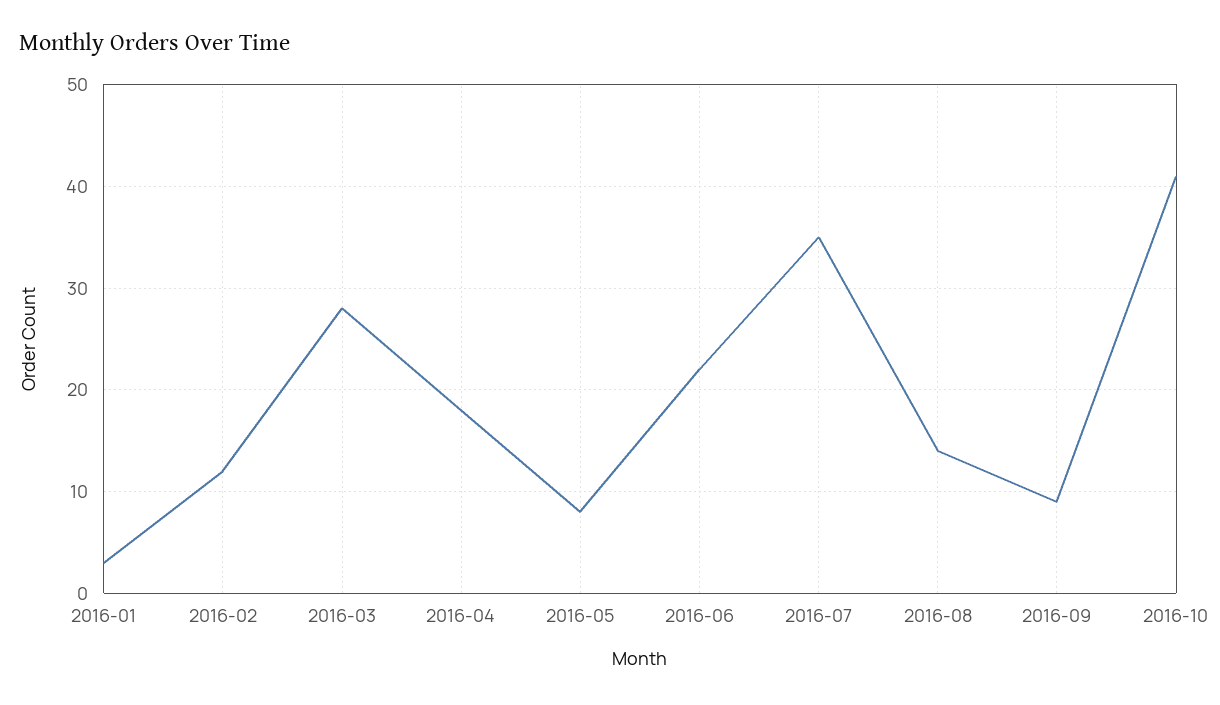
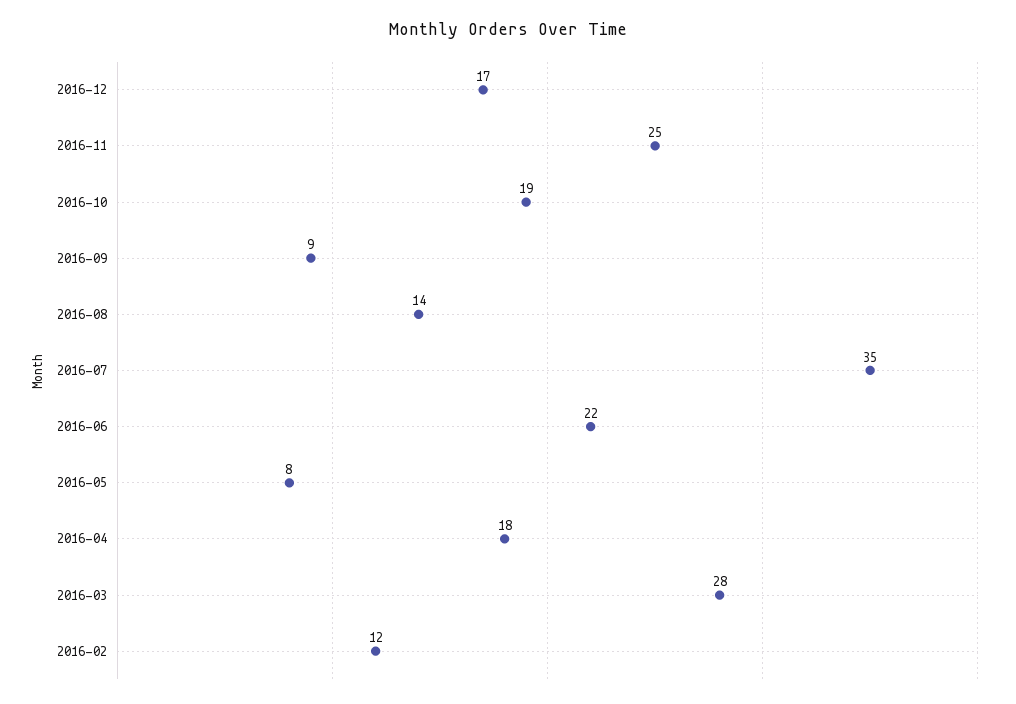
2016-01: 3 -> none
2016-10: 41 -> 19
2016-12: none -> 17
2016-11: none -> 25

